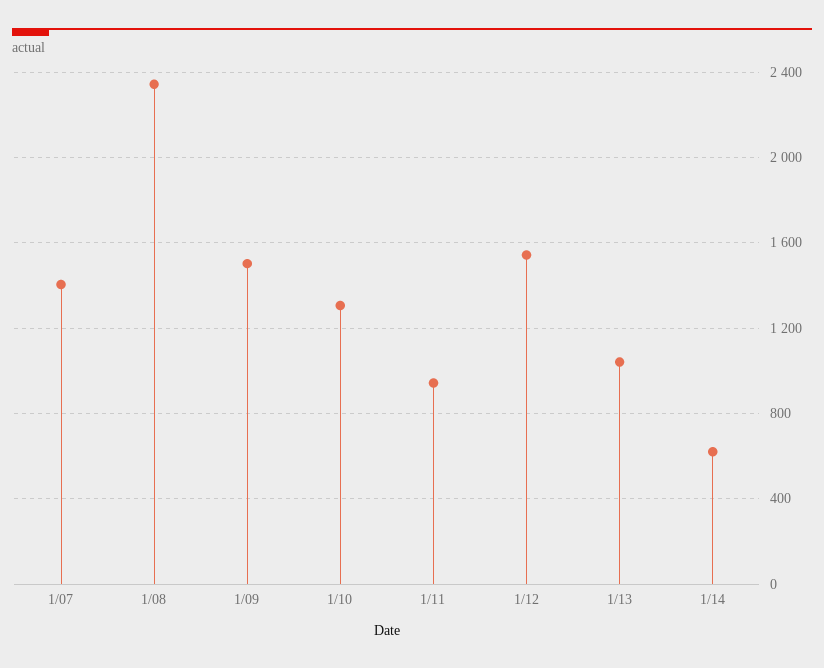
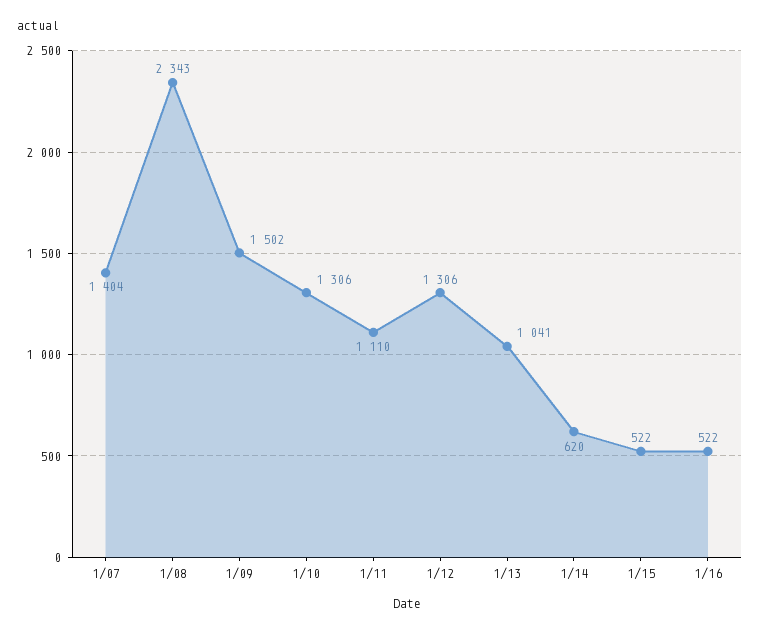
1/11: 950 -> 1110
1/12: 1550 -> 1306
1/15: none -> 522
1/16: none -> 522

